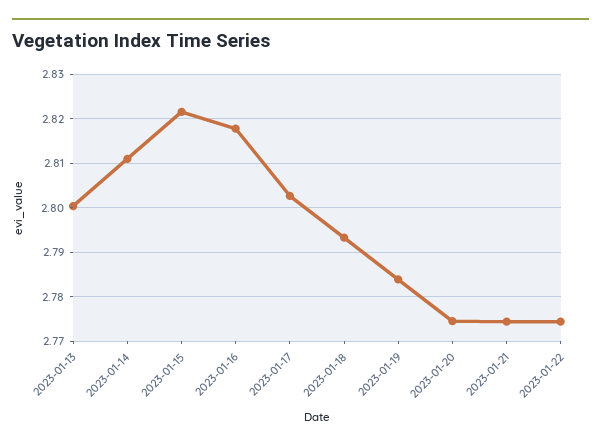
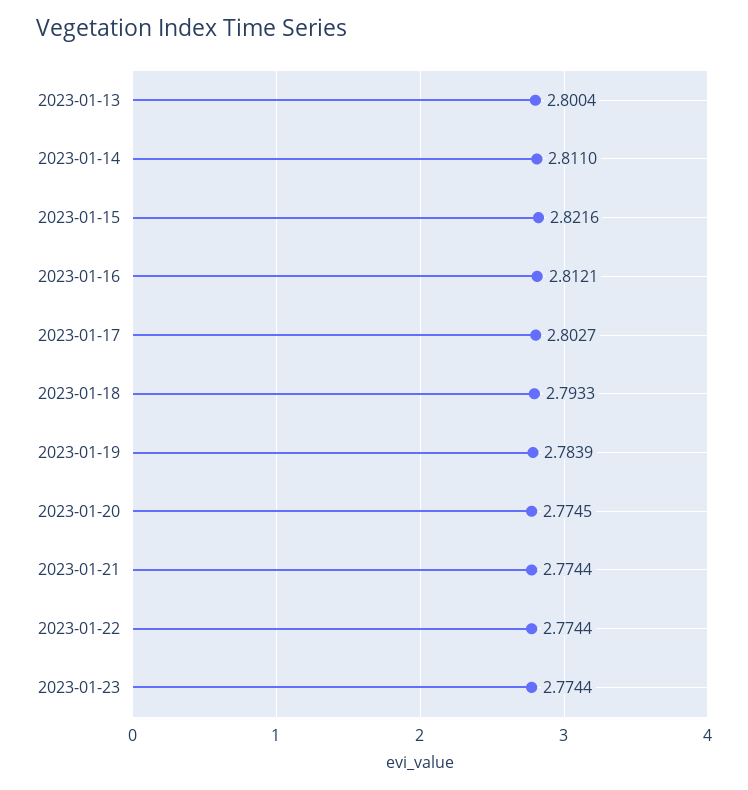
2023-01-16: 2.818 -> 2.8121
2023-01-23: none -> 2.7744

